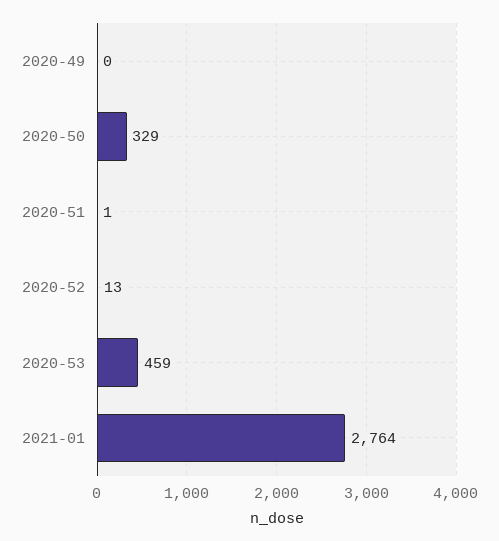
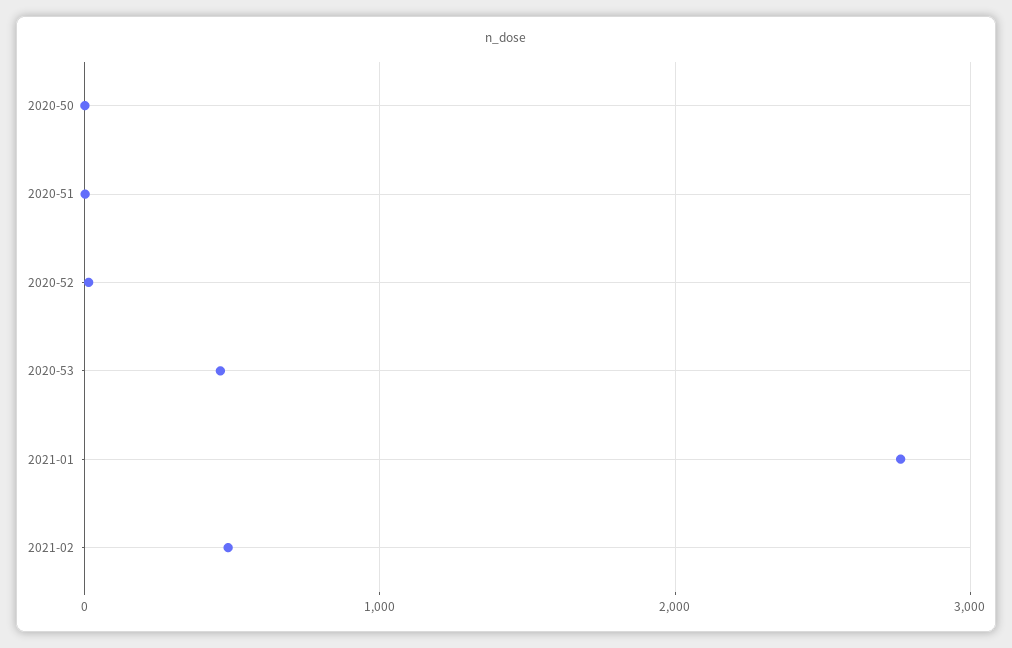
2020-49: 0 -> none
2020-50: 329 -> 0
2021-02: none -> 500

